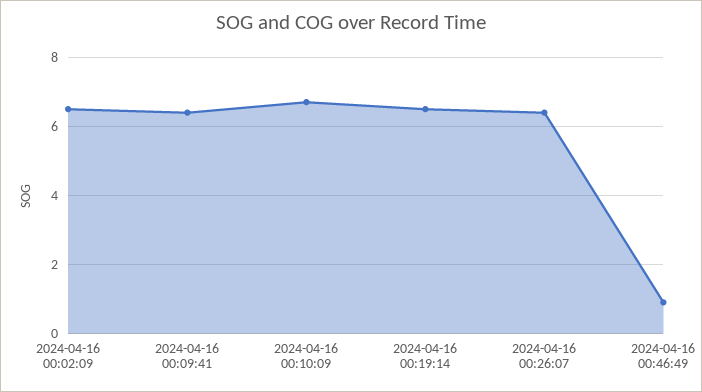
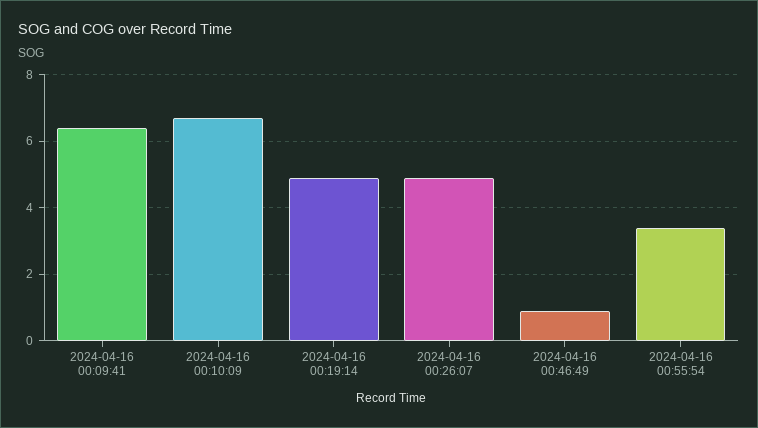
2024-04-16 00:02:09: 6.5 -> none
2024-04-16 00:19:14: 6.5 -> 5
2024-04-16 00:26:07: 6.5 -> 5
2024-04-16 00:55:54: none -> 3.5

